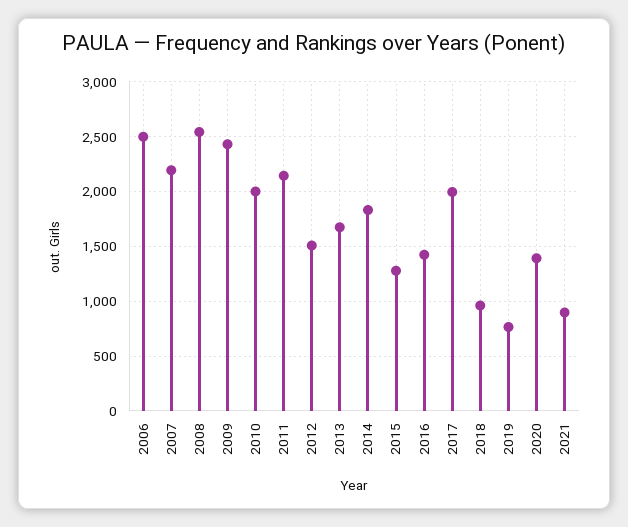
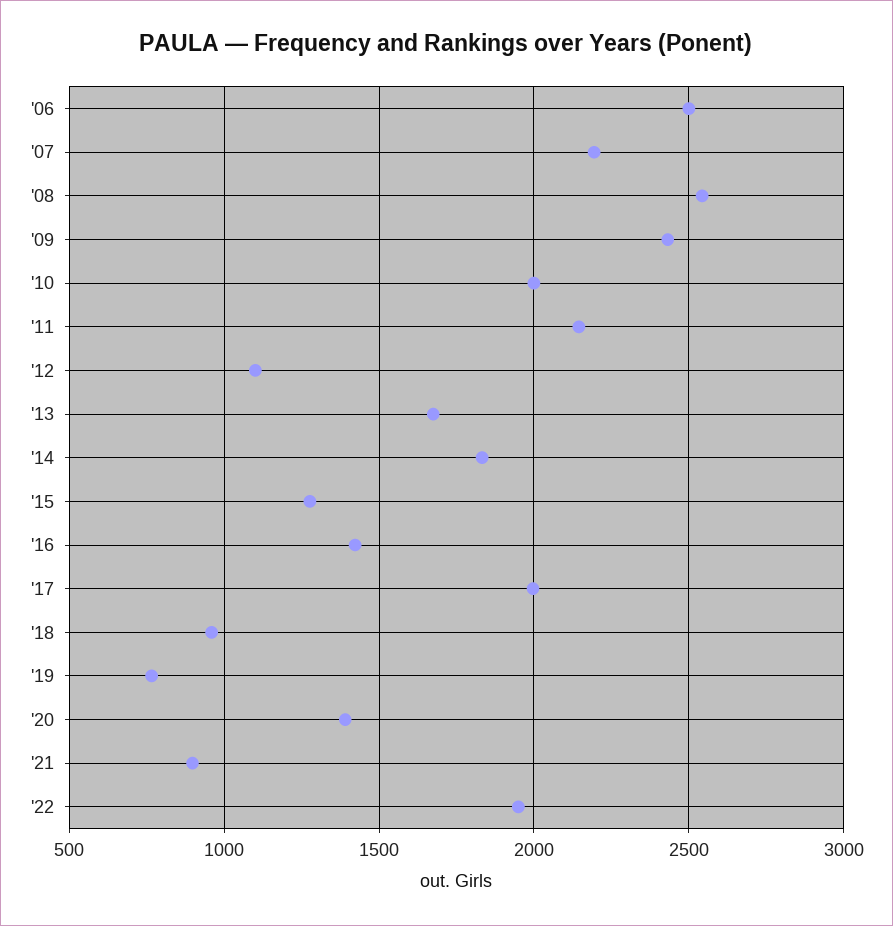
2012: 1500 -> 1100
'22: none -> 1950

